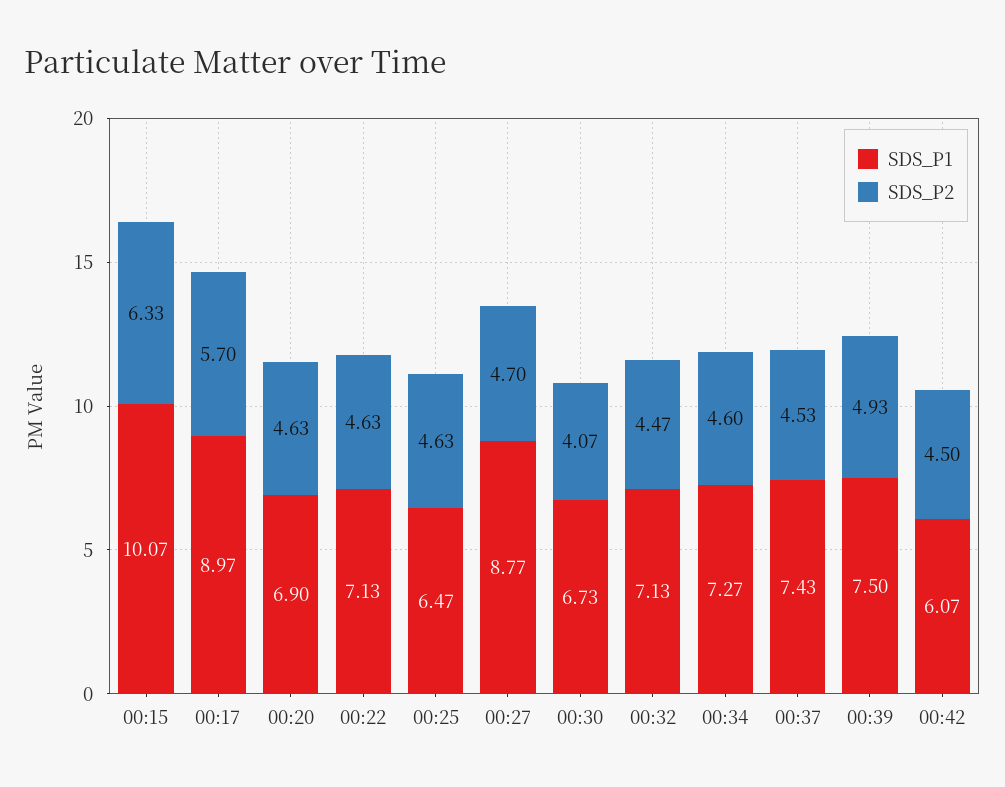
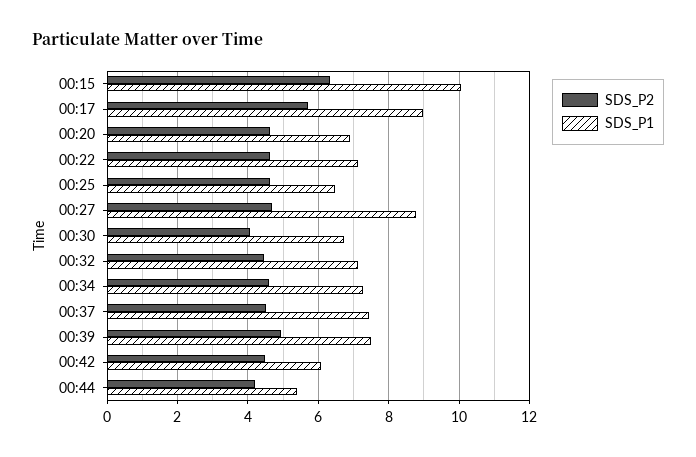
SDS_P2, 00:44: none -> 4.2
SDS_P1, 00:44: none -> 5.4

